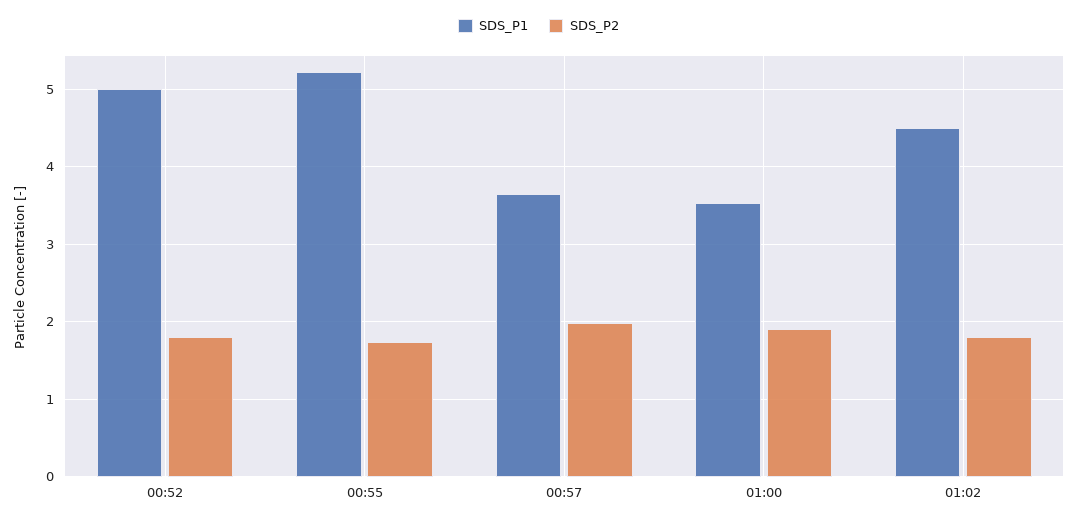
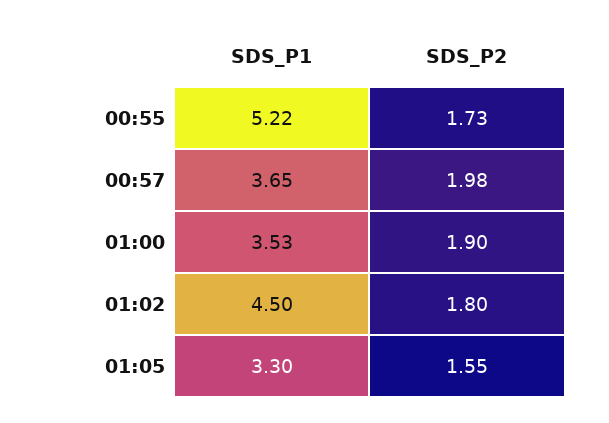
SDS_P1, 00:52: 5 -> none
SDS_P2, 00:52: 1.8 -> none
SDS_P1, 01:05: none -> 3.3
SDS_P2, 01:05: none -> 1.55

